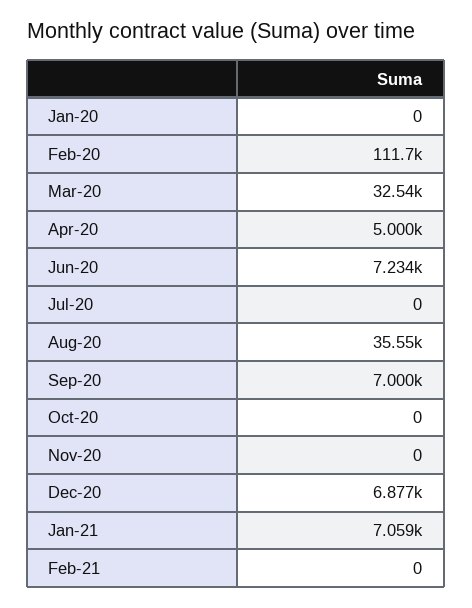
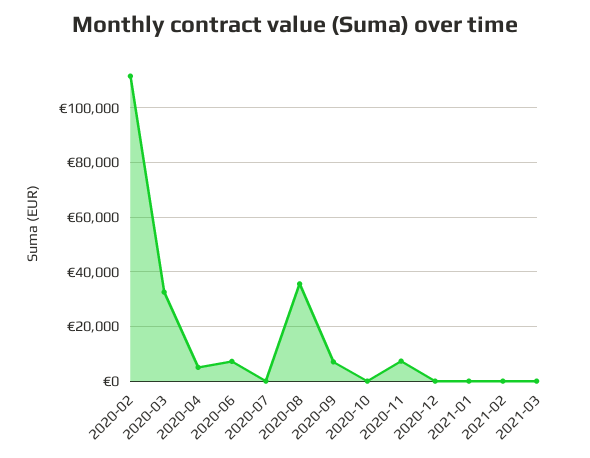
Jan-20: 0 -> none
Nov-20: 0 -> 7500
Dec-20: 6877 -> 0
Jan-21: 7059 -> 0
2021-03: none -> 0

